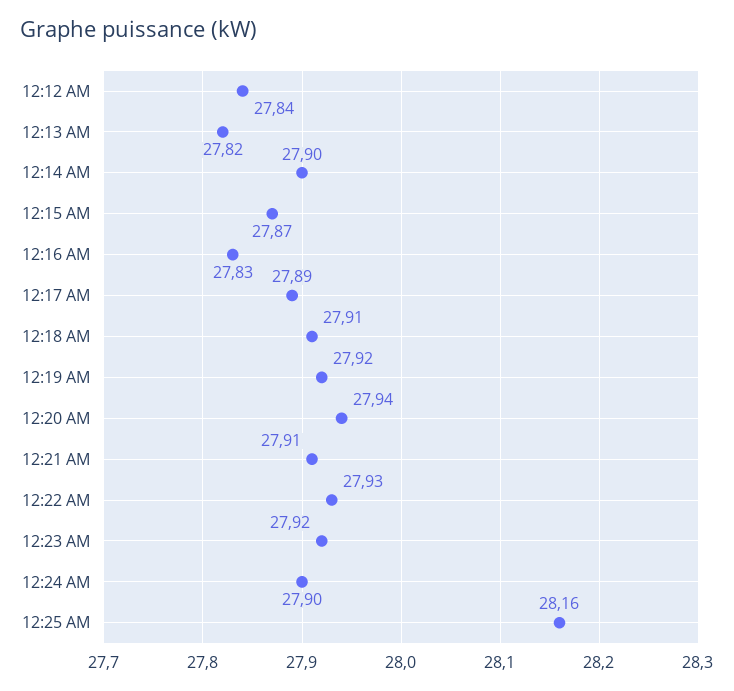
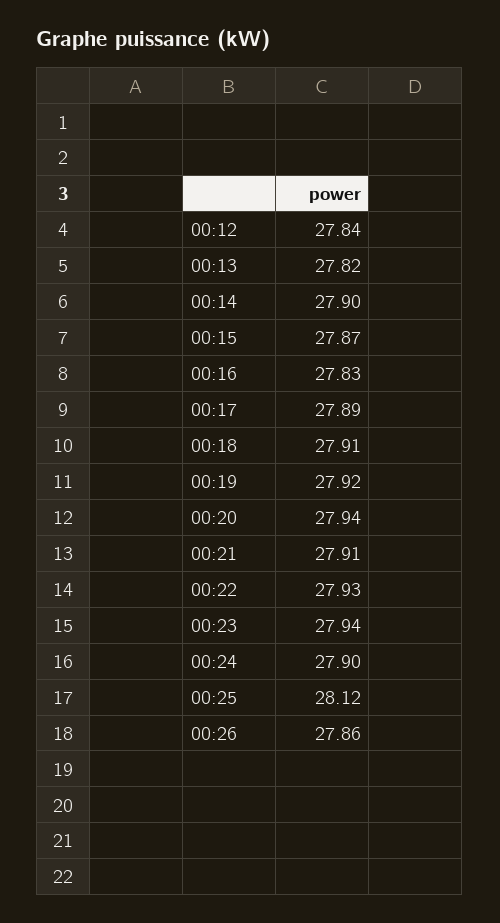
12:23 AM: 27.92 -> 27.94
12:25 AM: 28.16 -> 28.12
00:26: none -> 27.86

